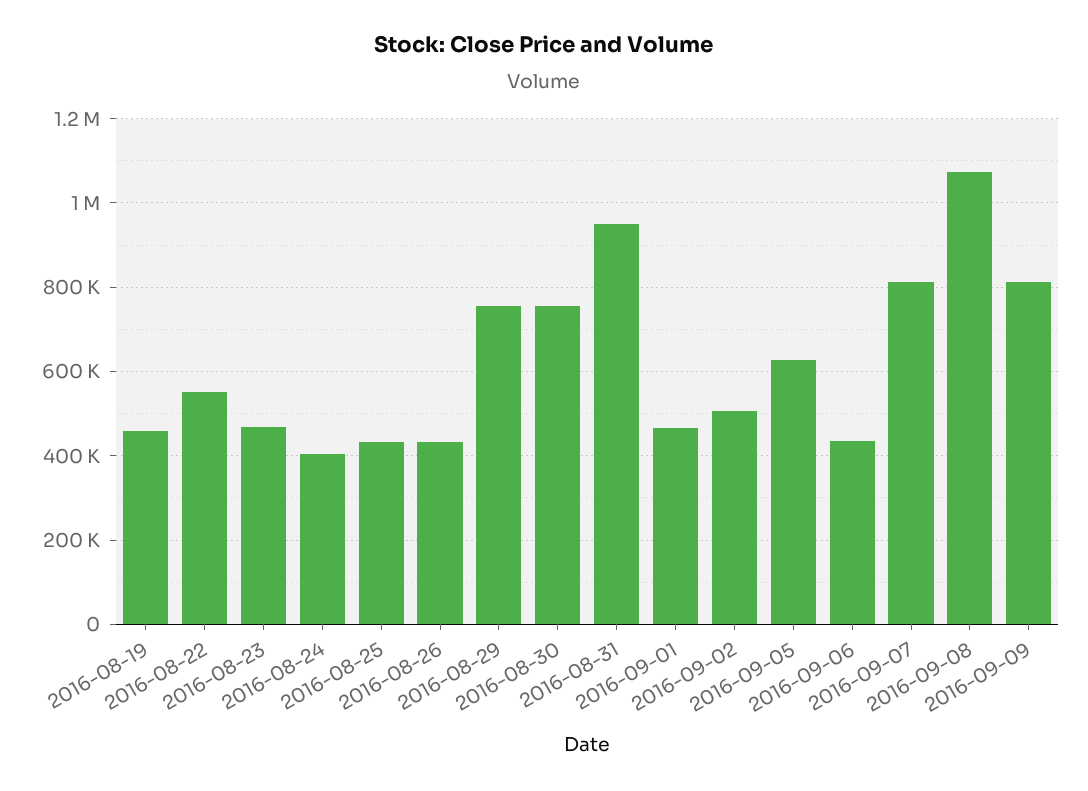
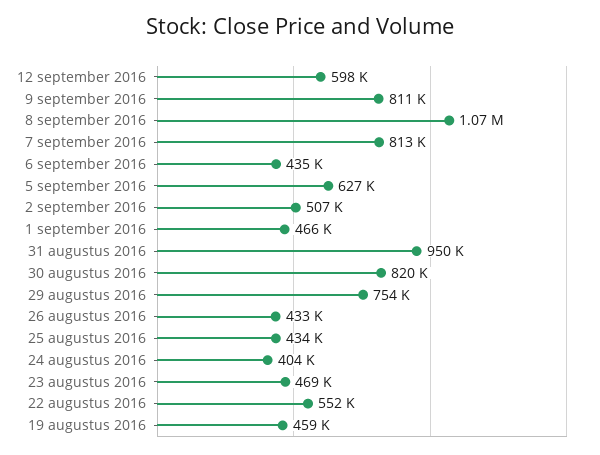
2016-08-30: 760000 -> 820000
12 september 2016: none -> 598000

